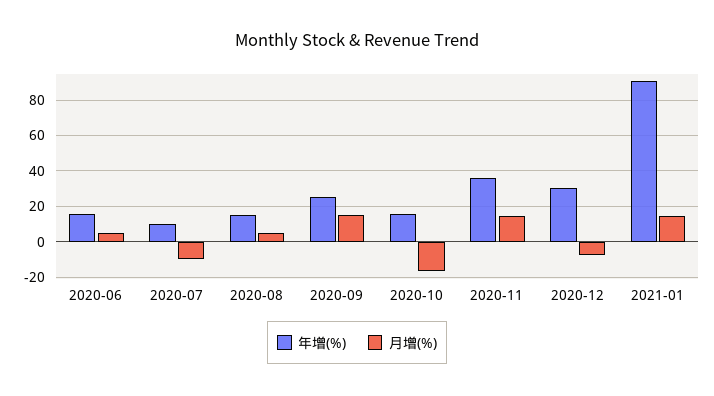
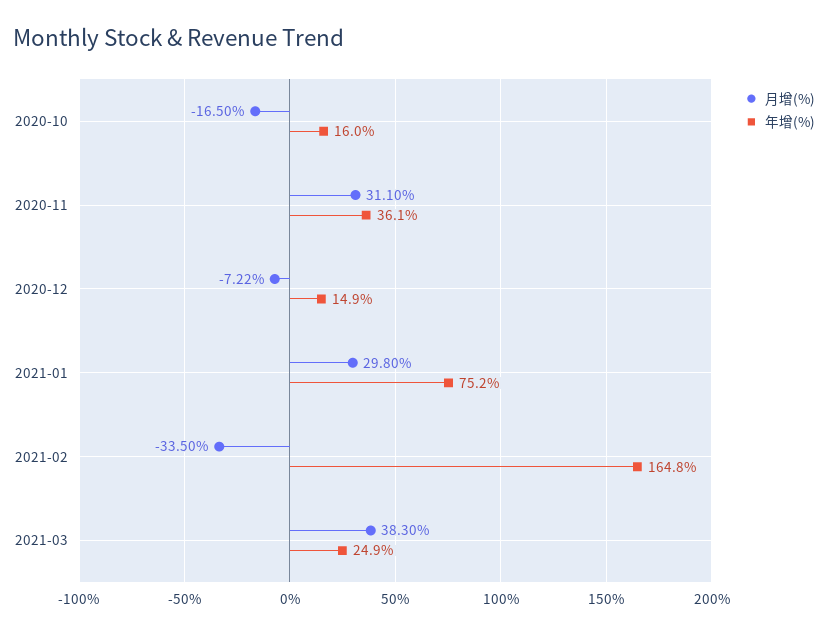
年增(%), 2020-06: 15 -> none
月增(%), 2020-06: 5 -> none
年增(%), 2020-07: 10 -> none
月增(%), 2020-07: -10 -> none
年增(%), 2020-08: 15 -> none
月增(%), 2020-08: 5 -> none
年增(%), 2020-09: 25 -> none
月增(%), 2020-09: 15 -> none
月增(%), 2020-11: 15 -> 31.1
年增(%), 2020-12: 30 -> 14.9
年增(%), 2021-01: 90 -> 75.2
月增(%), 2021-01: 15 -> 29.8
月增(%), 2021-02: none -> -33.5
年增(%), 2021-02: none -> 164.8
月增(%), 2021-03: none -> 38.3
年增(%), 2021-03: none -> 24.9

